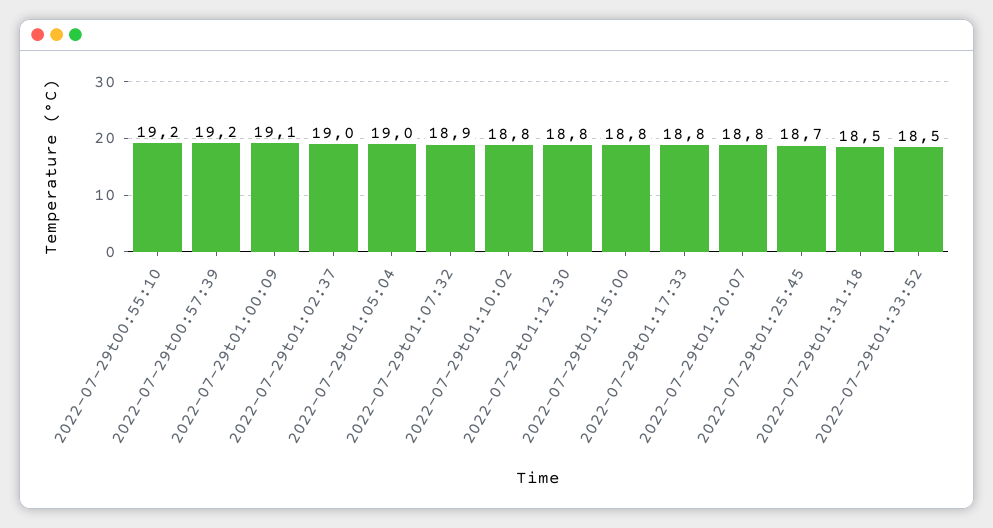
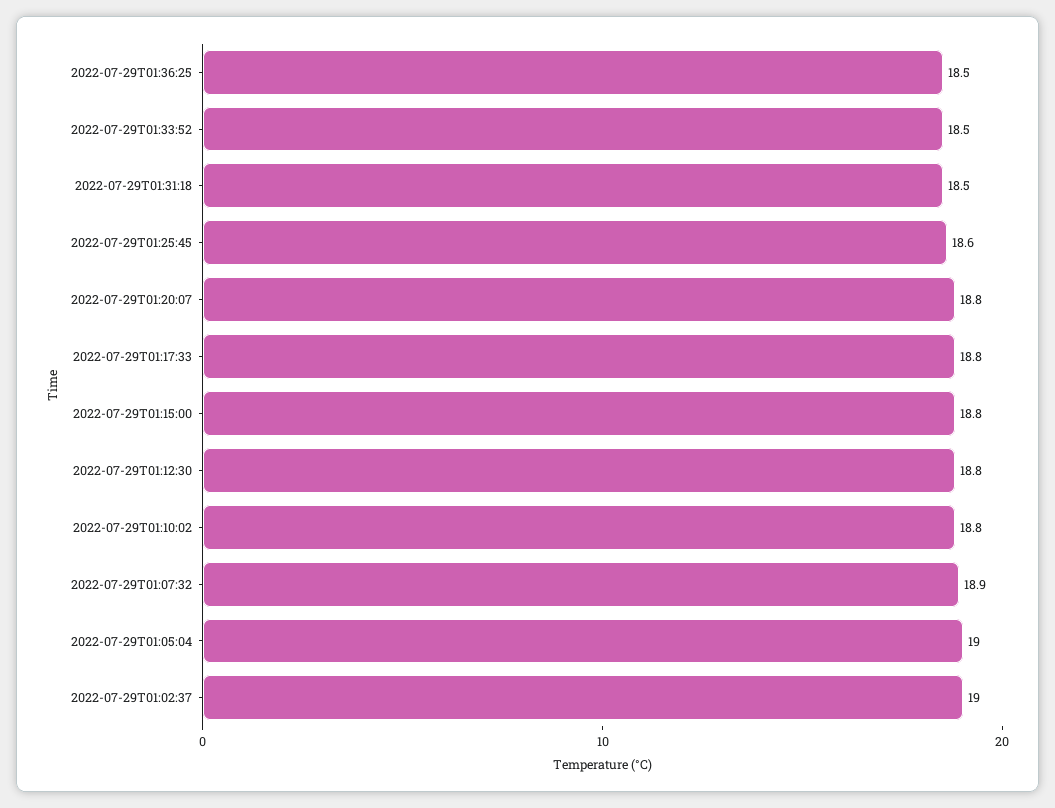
2022-07-29t00:55:10: 19.2 -> none
2022-07-29t00:57:39: 19.2 -> none
2022-07-29t01:00:09: 19.1 -> none
2022-07-29t01:25:45: 18.7 -> 18.6
2022-07-29T01:36:25: none -> 18.5

